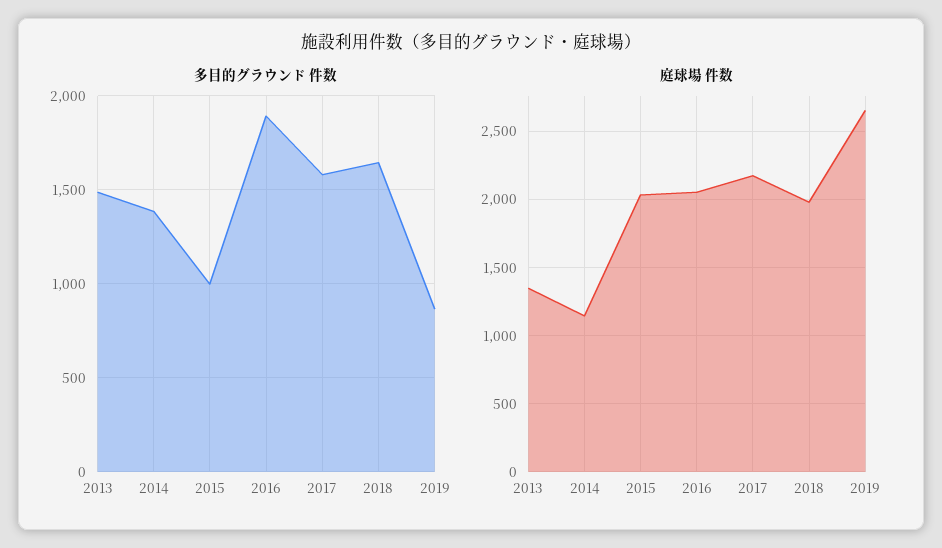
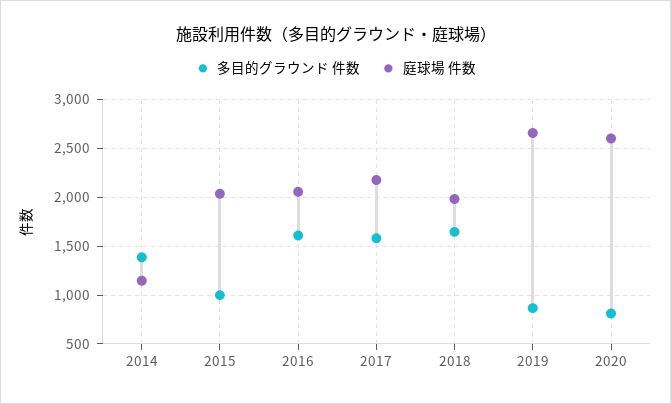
多目的グラウンド 件数, 2013: 1500 -> none
多目的グラウンド 件数, 2016: 1900 -> 1600
庭球場 件数, 2013: 1350 -> none
多目的グラウンド 件数, 2020: none -> 800
庭球場 件数, 2020: none -> 2600

